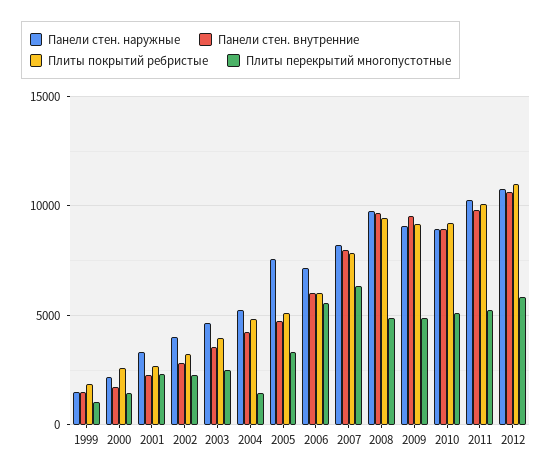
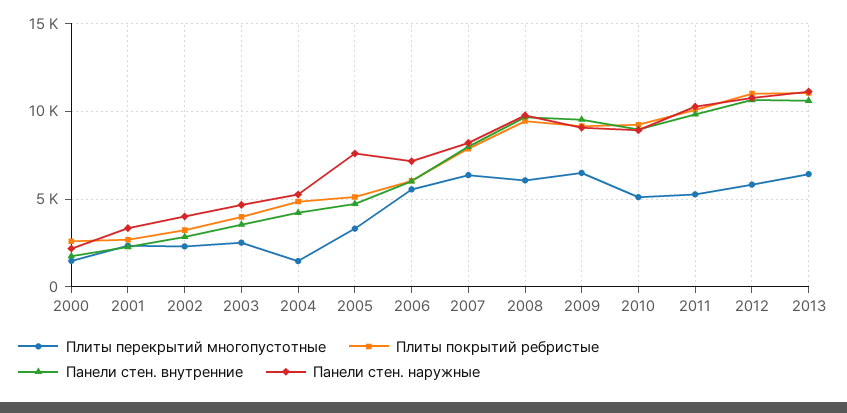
Панели стен. наружные, 1999: 1500 -> none
Панели стен. внутренние, 1999: 1500 -> none
Плиты покрытий ребристые, 1999: 2000 -> none
Плиты перекрытий многопустотные, 1999: 1000 -> none
Плиты перекрытий многопустотные, 2008: 5000 -> 6000
Плиты перекрытий многопустотные, 2009: 5000 -> 6500
Плиты перекрытий многопустотные, 2013: none -> 6500
Плиты покрытий ребристые, 2013: none -> 11000
Панели стен. внутренние, 2013: none -> 10500
Панели стен. наружные, 2013: none -> 11000

